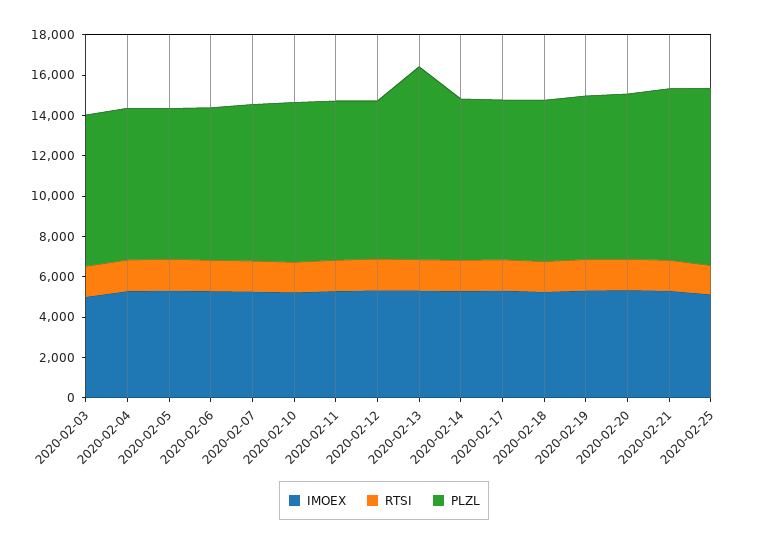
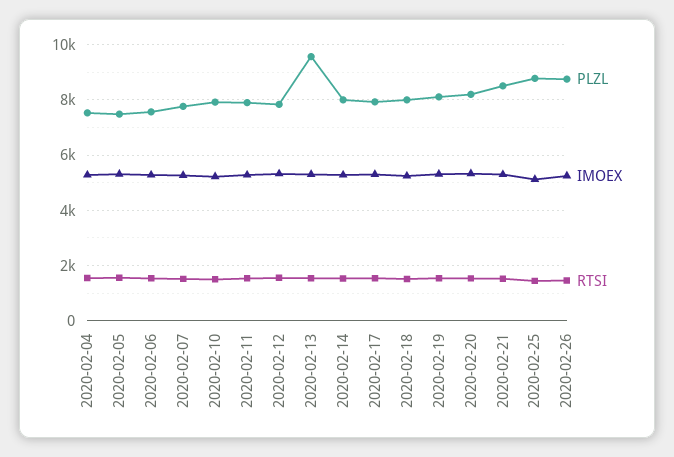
IMOEX, 2020-02-03: 5000 -> none
RTSI, 2020-02-03: 1500 -> none
PLZL, 2020-02-03: 7500 -> none
PLZL, 2020-02-26: none -> 8750
IMOEX, 2020-02-26: none -> 5250
RTSI, 2020-02-26: none -> 1500

